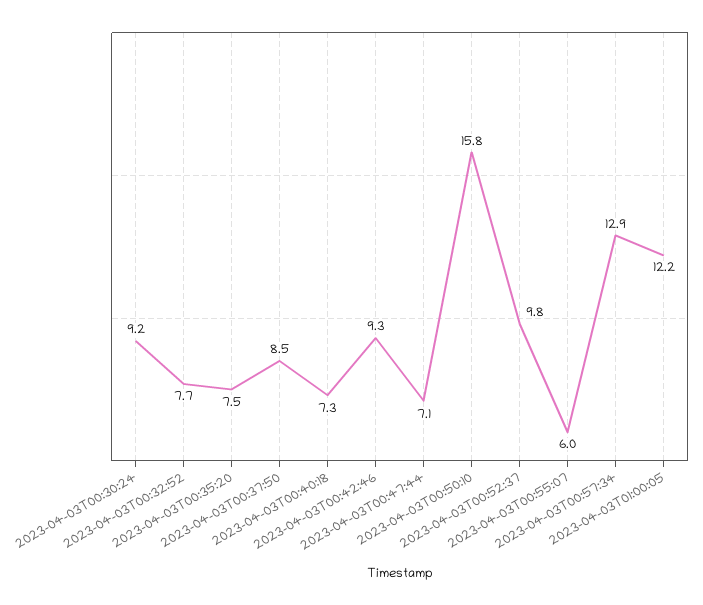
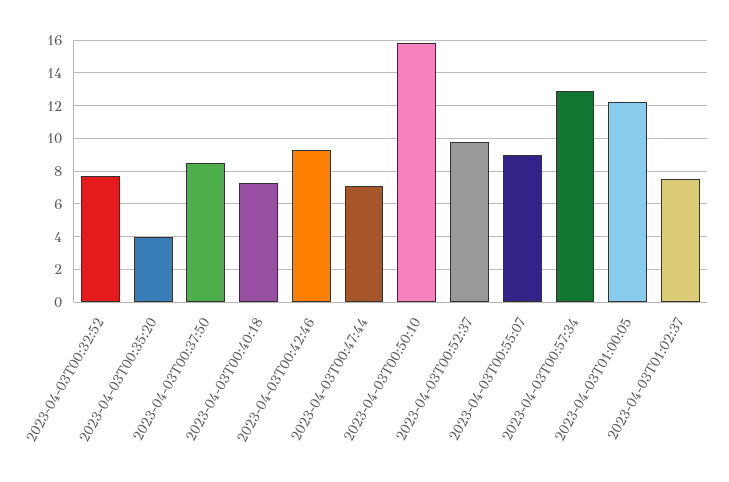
2023-04-03T00:30:24: 9.2 -> none
2023-04-03T00:35:20: 7.5 -> 4
2023-04-03T00:55:07: 6 -> 9
2023-04-03T01:02:37: none -> 7.5

